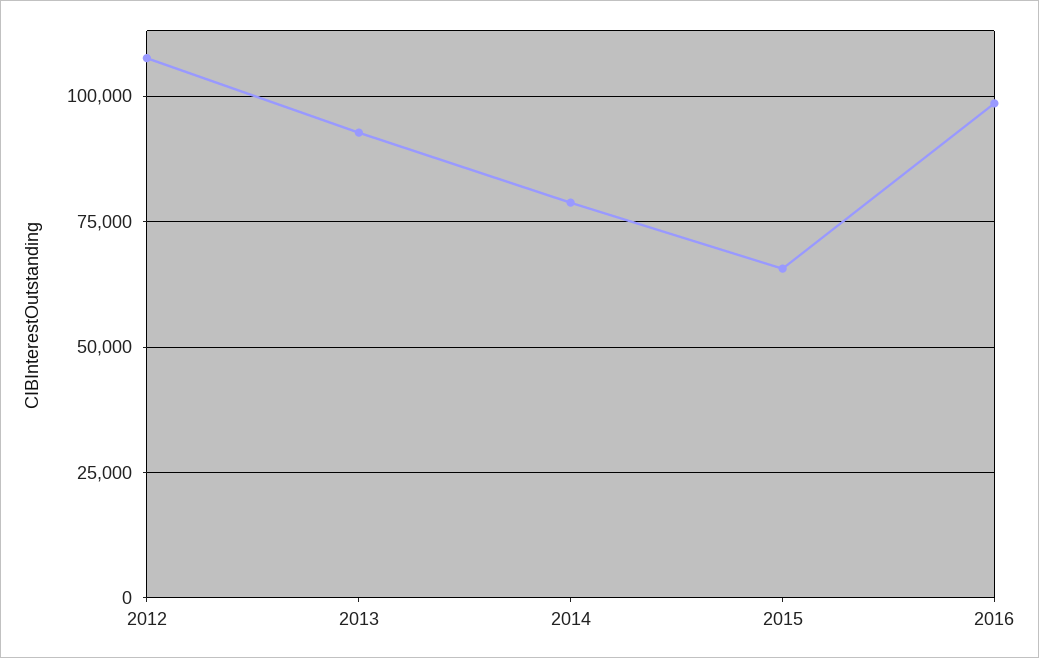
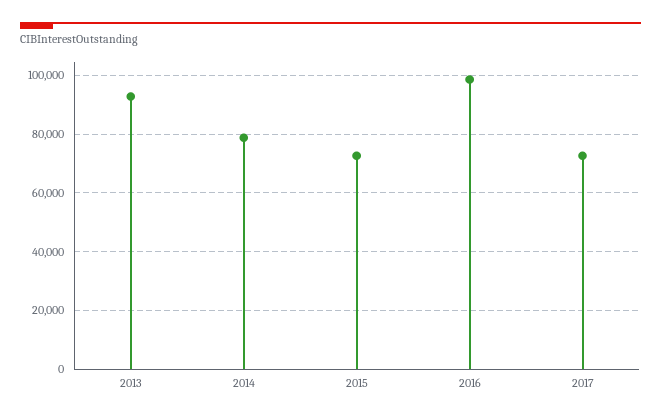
2012: 107500 -> none
2015: 65000 -> 72500
2017: none -> 72500

